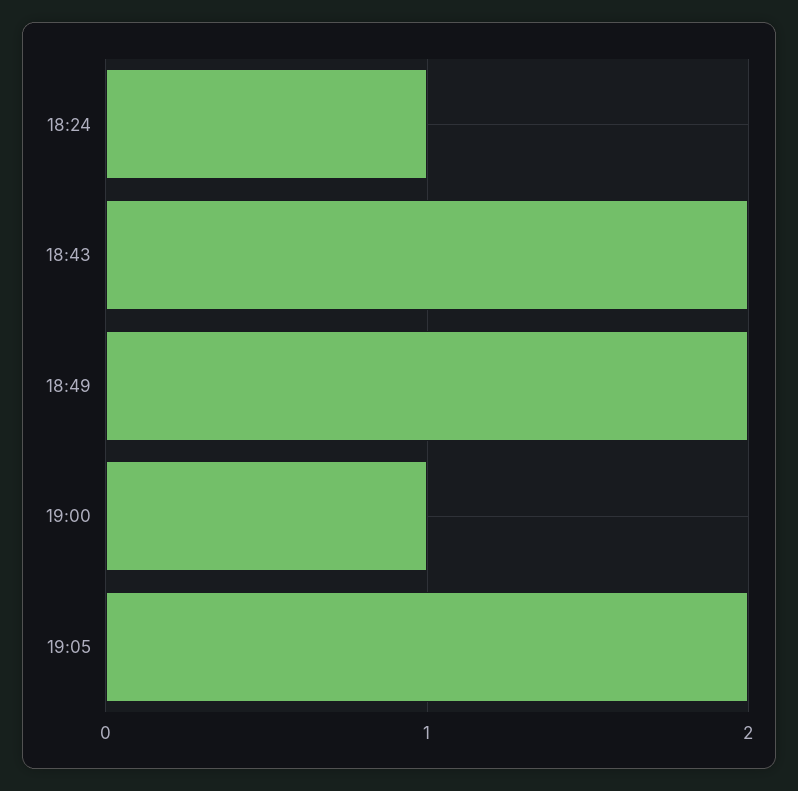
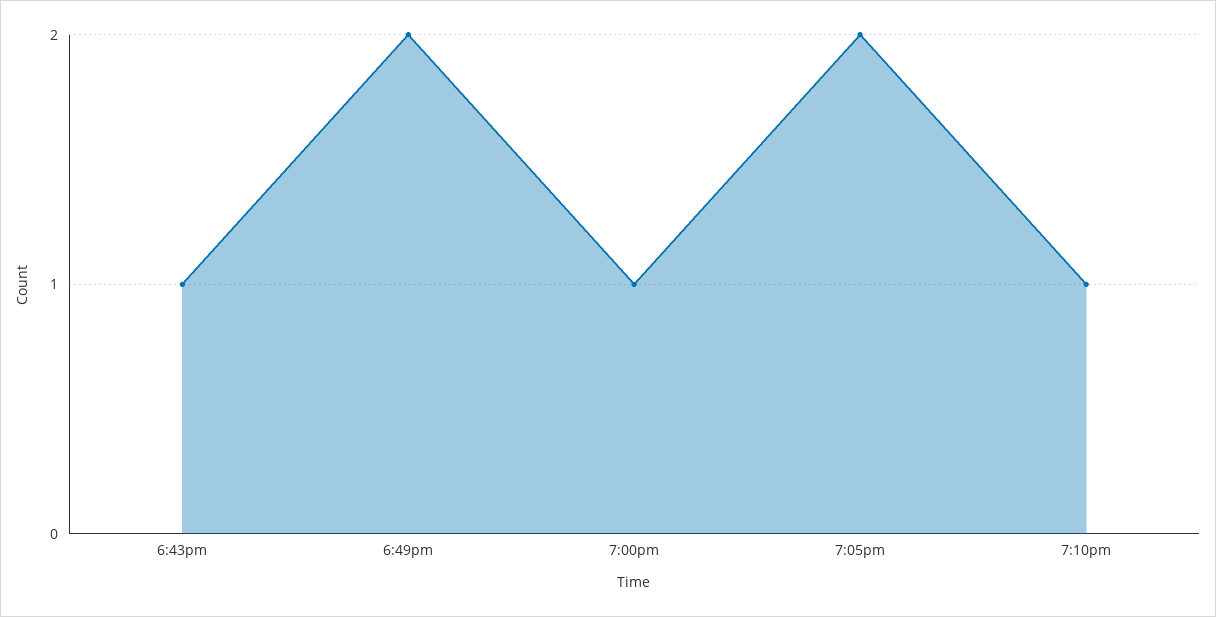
18:24: 1 -> none
18:43: 2 -> 1
7:10pm: none -> 1

